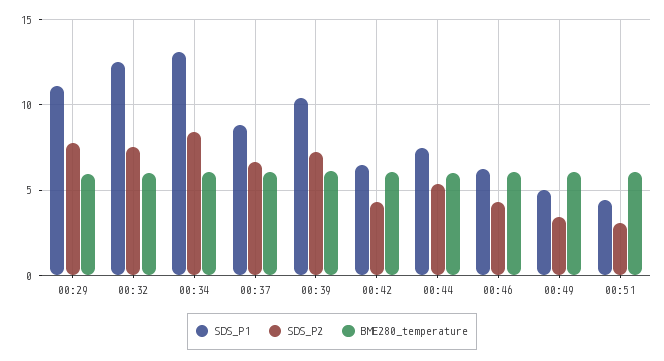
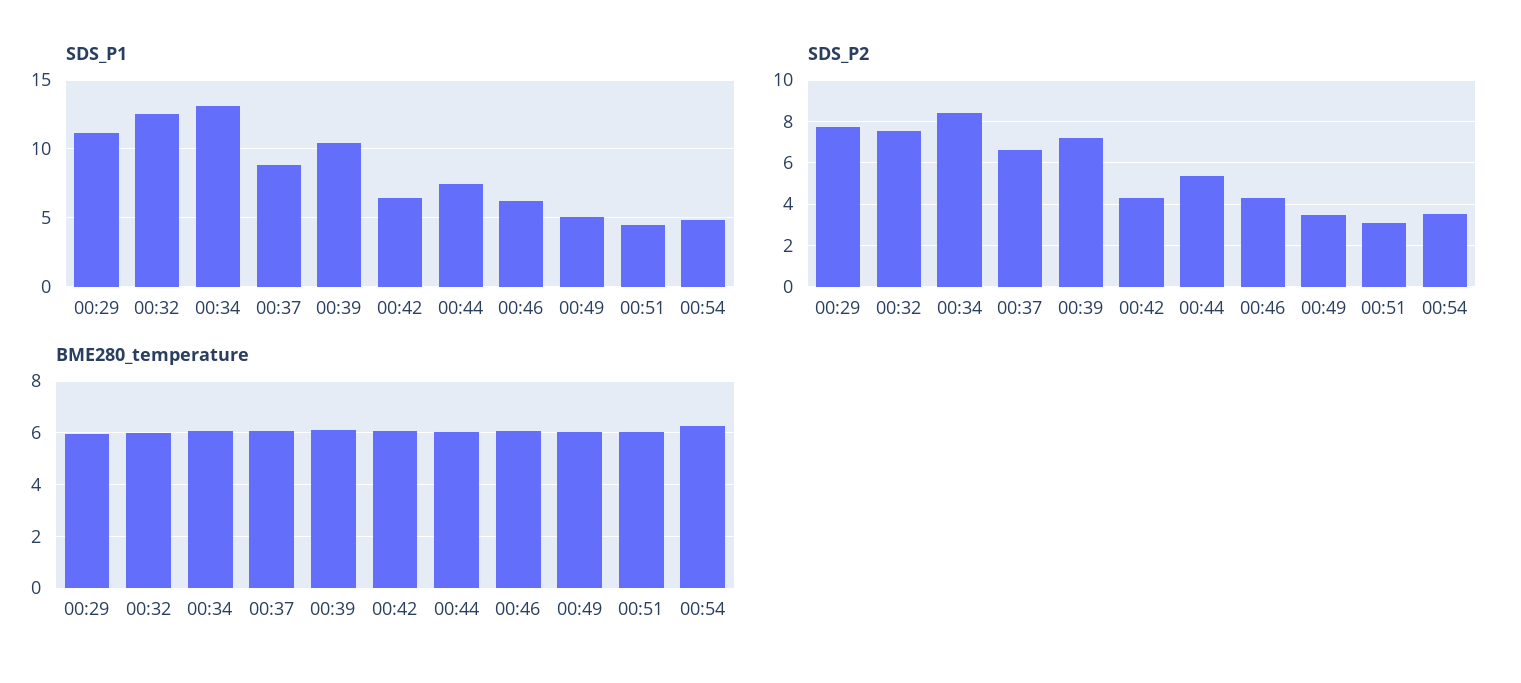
SDS_P1, 00:54: none -> 5
SDS_P2, 00:54: none -> 3.5
BME280_temperature, 00:54: none -> 6.25

